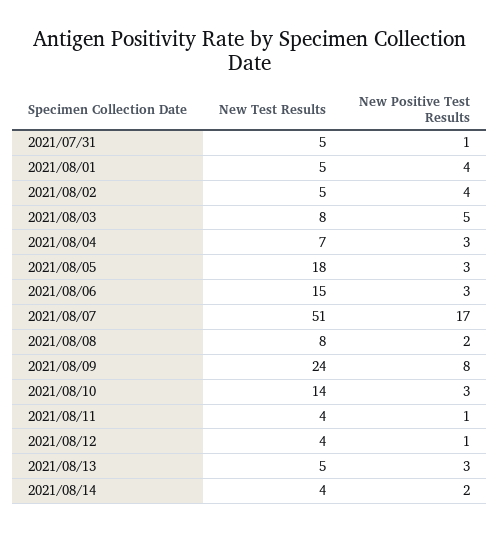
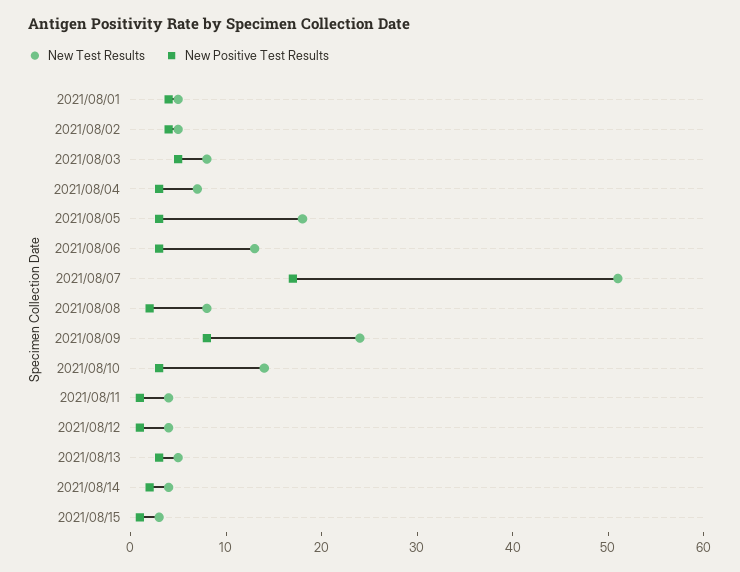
New Test Results, 2021/07/31: 5 -> none
New Positive Test Results, 2021/07/31: 1 -> none
New Test Results, 2021/08/06: 15 -> 13
New Test Results, 2021/08/15: none -> 3
New Positive Test Results, 2021/08/15: none -> 1

